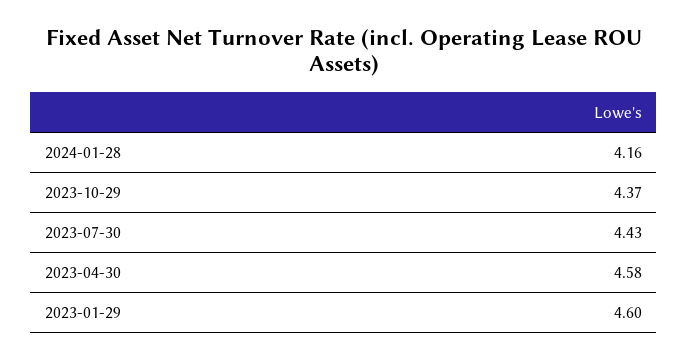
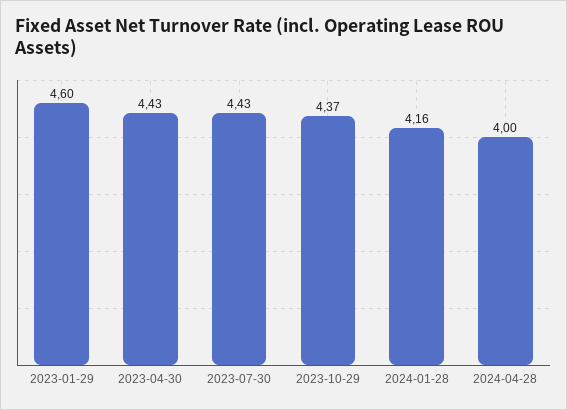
2023-04-30: 4.58 -> 4.43
2024-04-28: none -> 4

